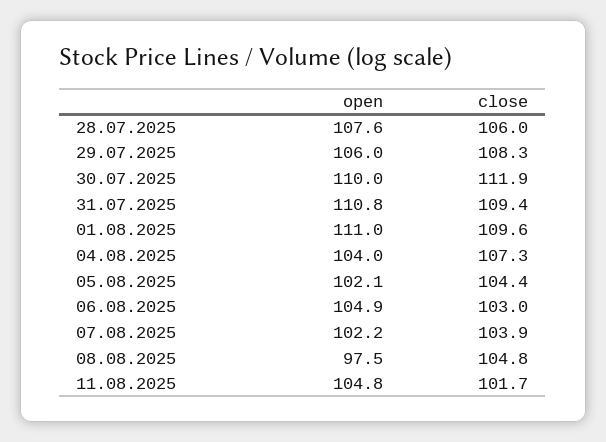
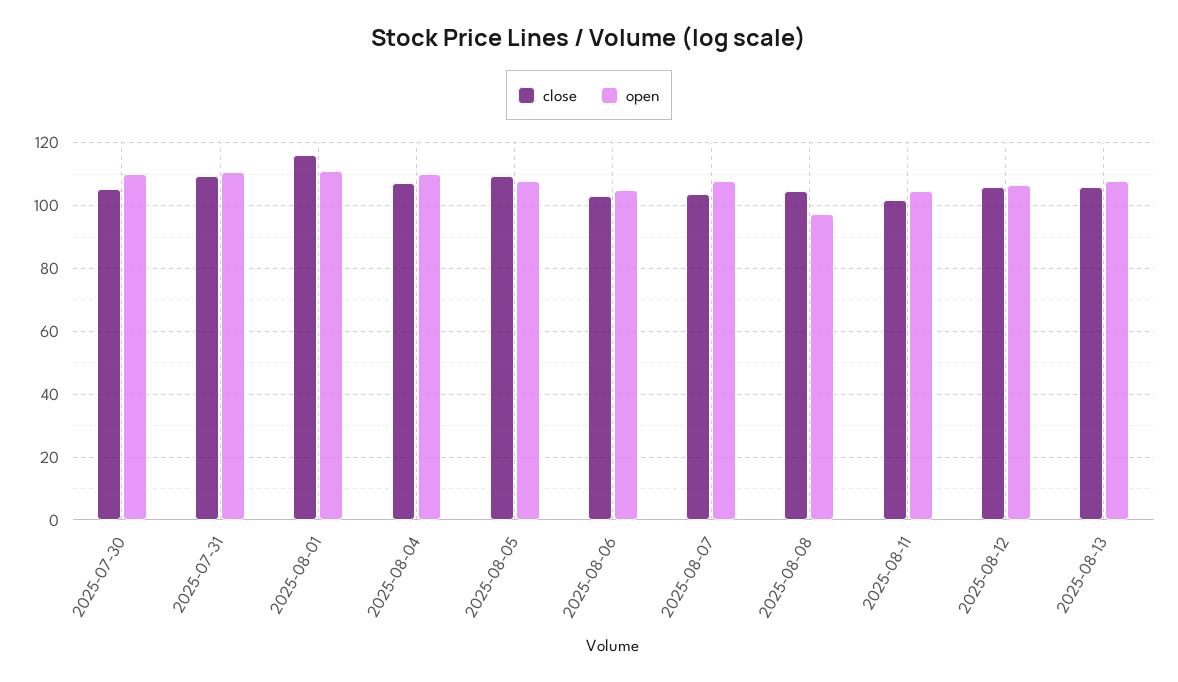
open, 28.07.2025: 107.6 -> none
close, 28.07.2025: 106 -> none
open, 29.07.2025: 106 -> none
close, 29.07.2025: 108.3 -> none
close, 30.07.2025: 111.9 -> 106
close, 01.08.2025: 109.6 -> 116
open, 04.08.2025: 104 -> 110
open, 05.08.2025: 102.1 -> 108
close, 05.08.2025: 104.4 -> 110
open, 07.08.2025: 102.2 -> 108
close, 2025-08-12: none -> 106
open, 2025-08-12: none -> 106
close, 2025-08-13: none -> 106
open, 2025-08-13: none -> 108

